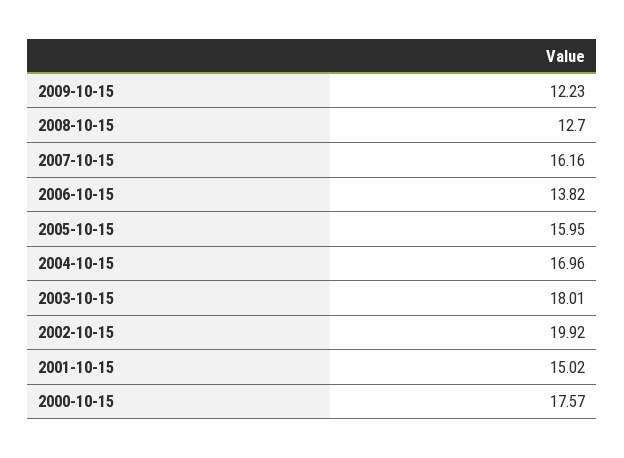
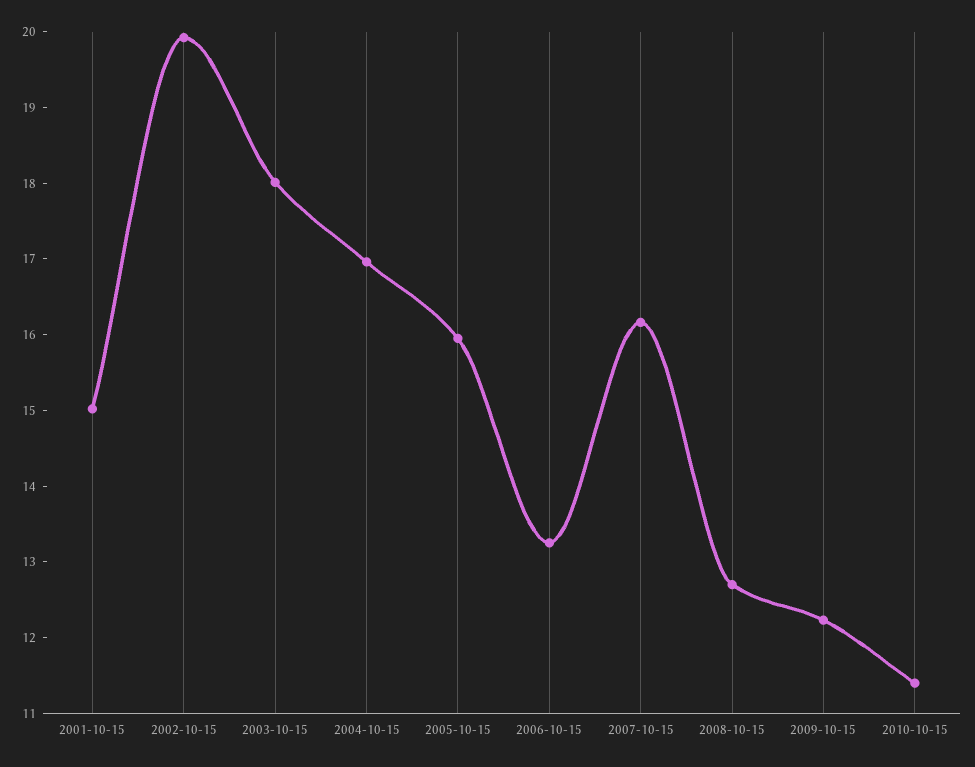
2006-10-15: 13.82 -> 13.2
2000-10-15: 17.57 -> none
2010-10-15: none -> 11.4

